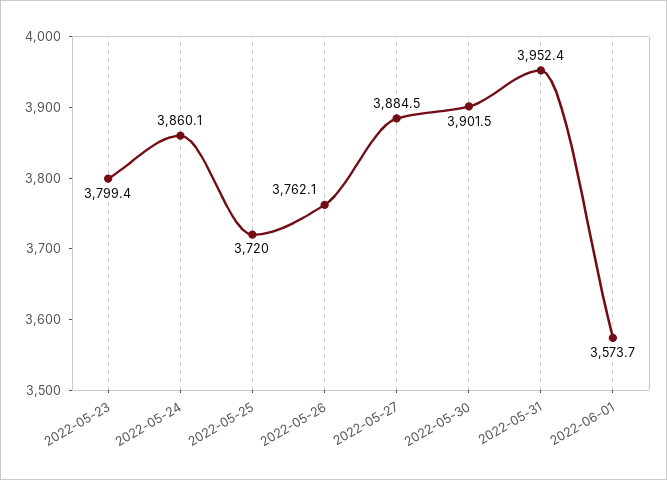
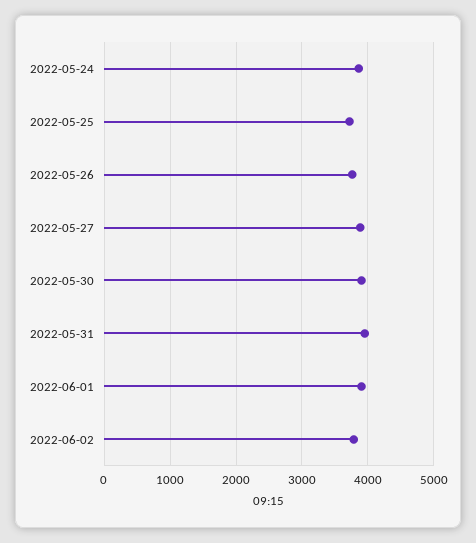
2022-05-23: 3799.4 -> none
2022-06-01: 3573.7 -> 3900
2022-06-02: none -> 3800

